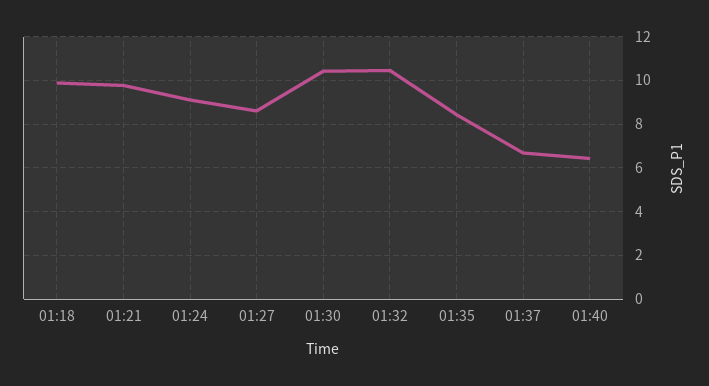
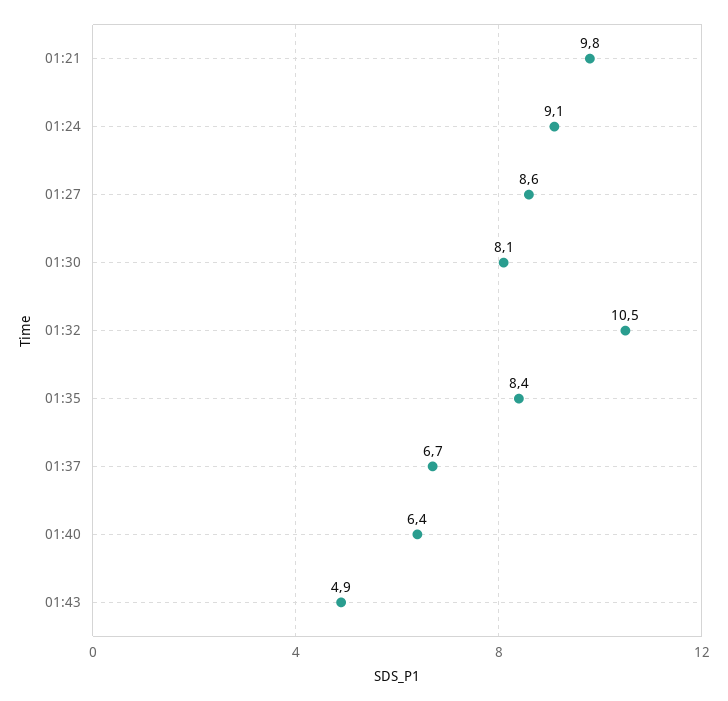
01:18: 10 -> none
01:30: 10.5 -> 8.1
01:43: none -> 4.9

